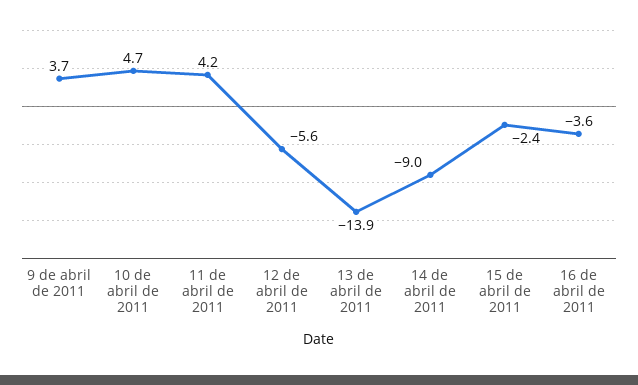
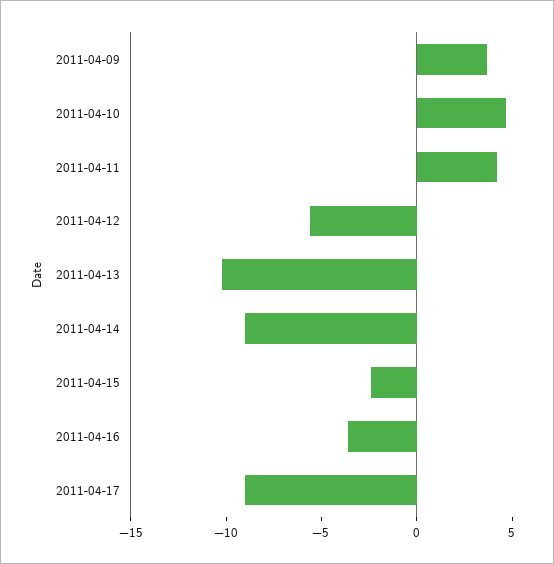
13 de abril de 2011: -13.9 -> -10
2011-04-17: none -> -9

